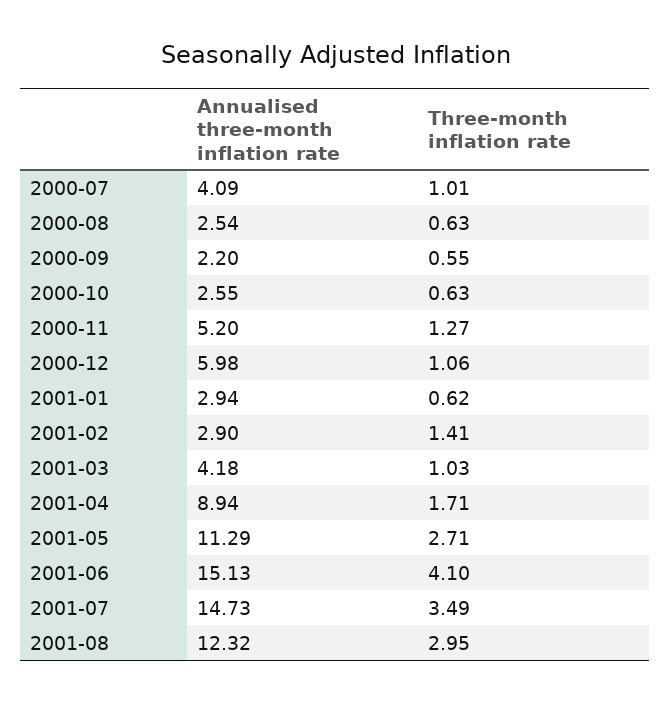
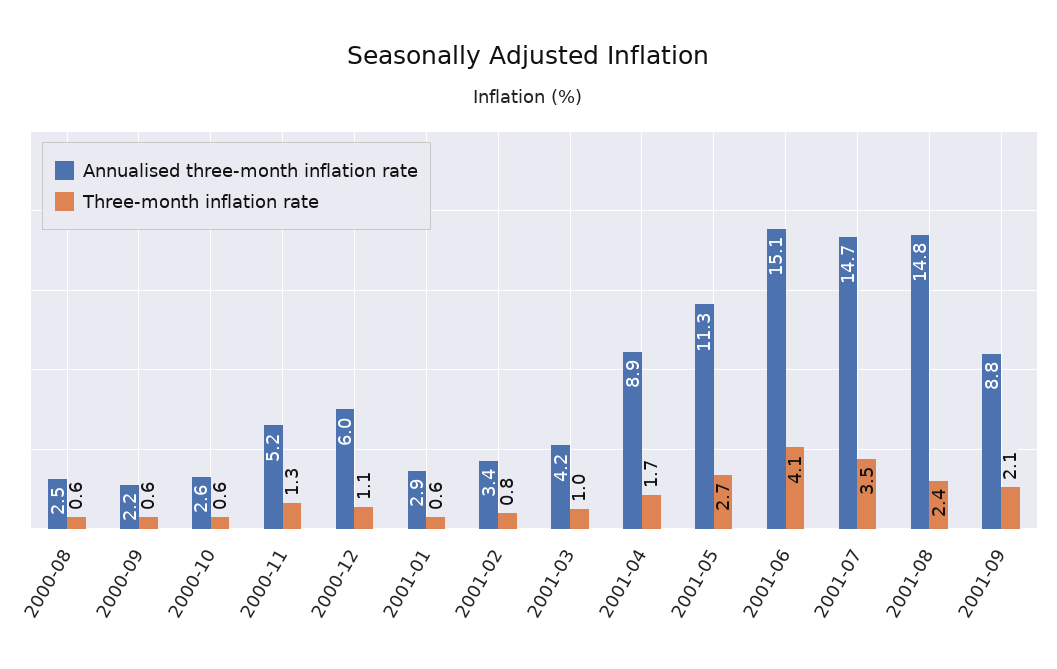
Annualised three-month inflation rate, 2000-07: 4.09 -> none
Three-month inflation rate, 2000-07: 1.01 -> none
Annualised three-month inflation rate, 2001-02: 2.9 -> 3.4
Three-month inflation rate, 2001-02: 1.41 -> 0.8
Annualised three-month inflation rate, 2001-08: 12.32 -> 14.8
Three-month inflation rate, 2001-08: 2.95 -> 2.4
Annualised three-month inflation rate, 2001-09: none -> 8.8
Three-month inflation rate, 2001-09: none -> 2.1

